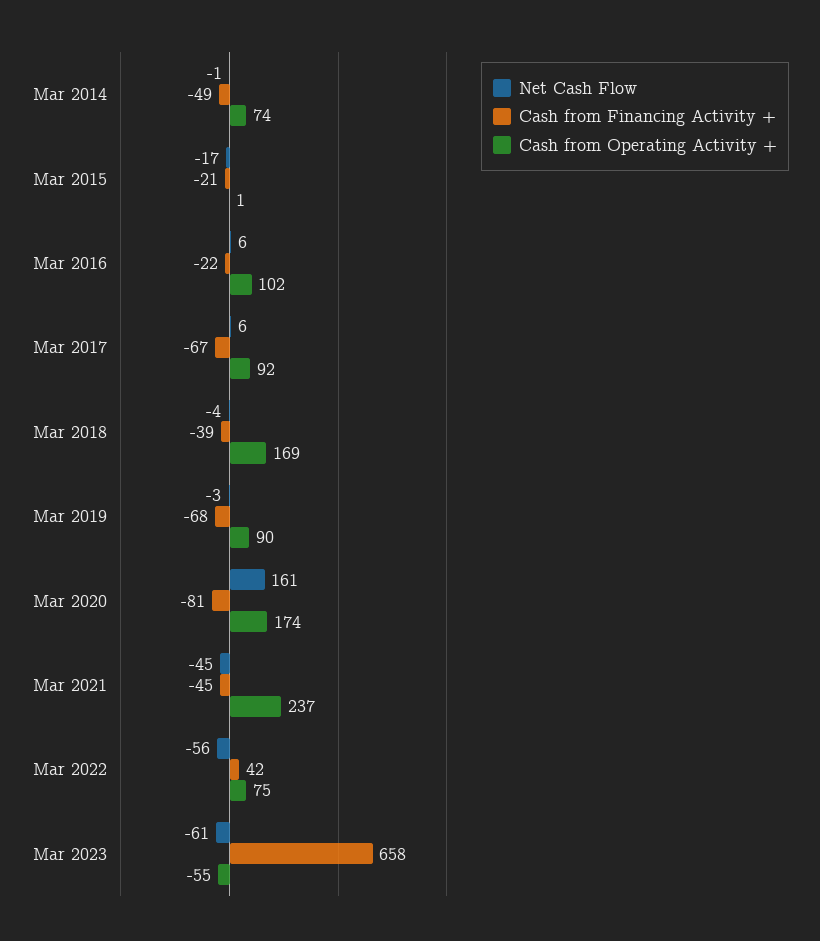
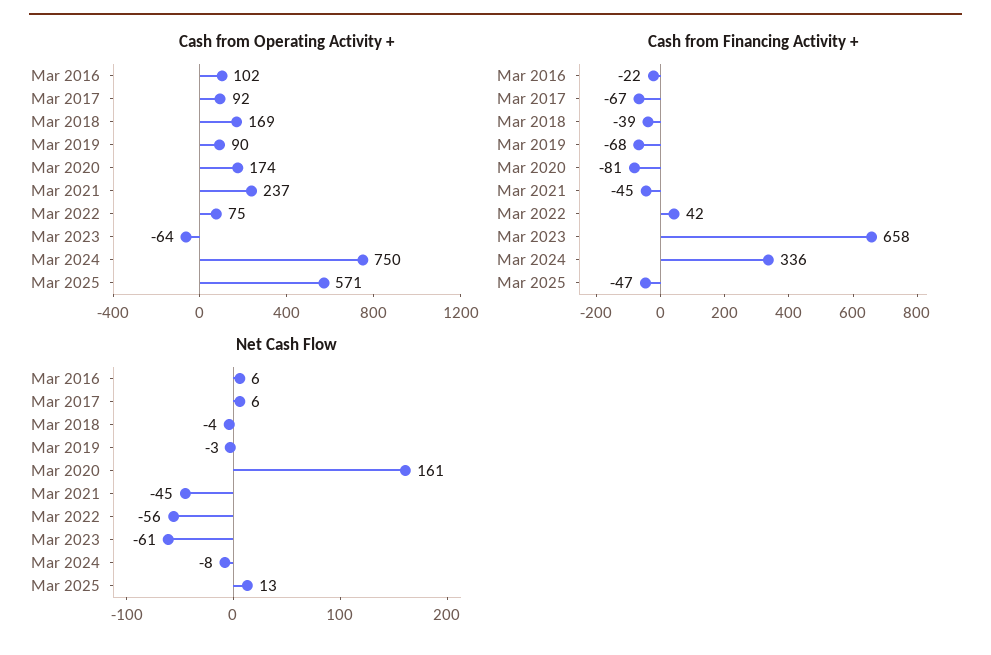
Net Cash Flow, Mar 2014: -1 -> none
Cash from Financing Activity +, Mar 2014: -49 -> none
Cash from Operating Activity +, Mar 2014: 74 -> none
Net Cash Flow, Mar 2015: -17 -> none
Cash from Financing Activity +, Mar 2015: -21 -> none
Cash from Operating Activity +, Mar 2015: 1 -> none
Cash from Operating Activity +, Mar 2023: -55 -> -64
Cash from Operating Activity +, Mar 2024: none -> 750
Cash from Operating Activity +, Mar 2025: none -> 571
Cash from Financing Activity +, Mar 2024: none -> 336
Cash from Financing Activity +, Mar 2025: none -> -47
Net Cash Flow, Mar 2024: none -> -8
Net Cash Flow, Mar 2025: none -> 13

